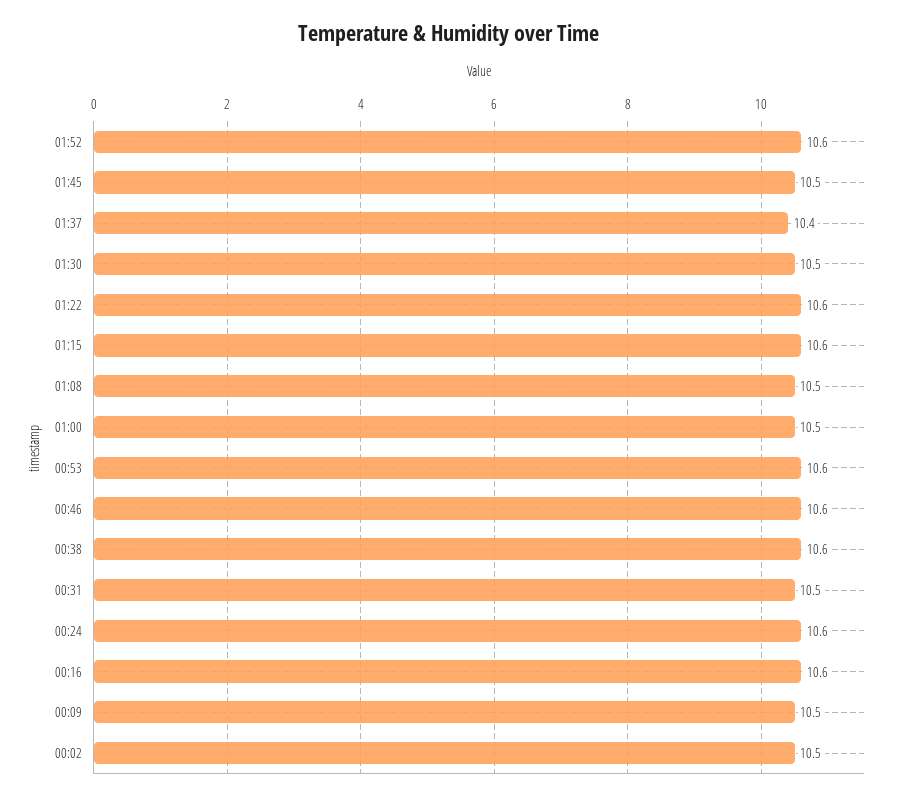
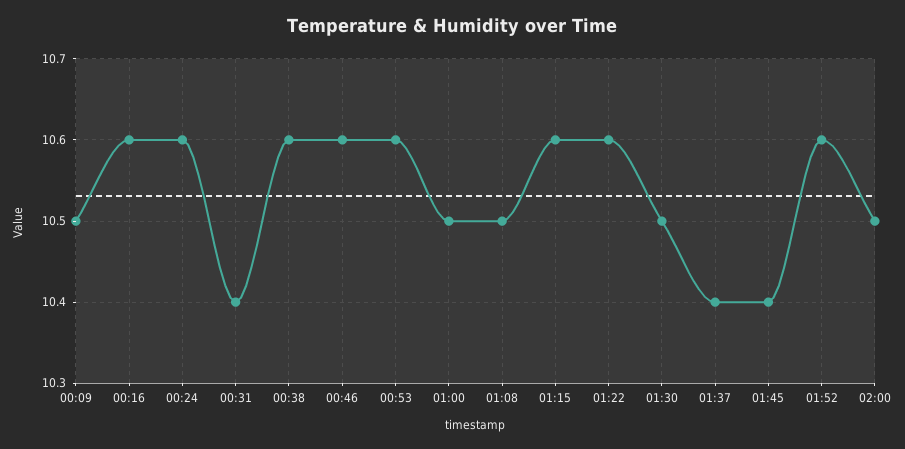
01:45: 10.5 -> 10.4
00:31: 10.5 -> 10.4
00:02: 10.5 -> none
02:00: none -> 10.5

